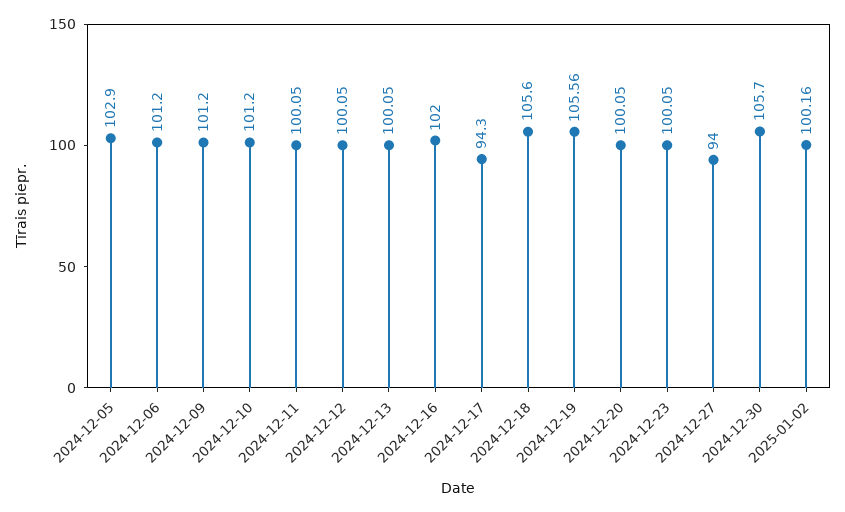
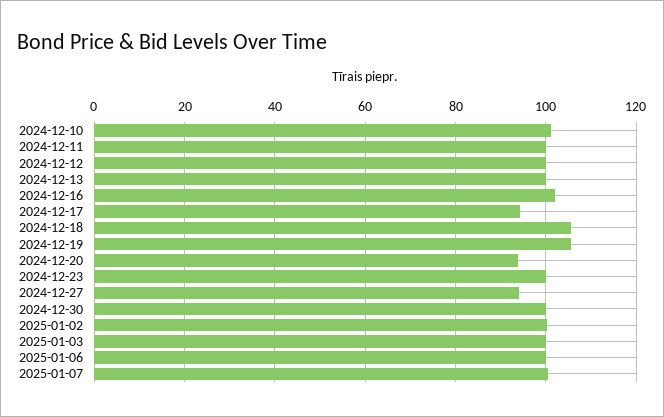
2024-12-05: 102.9 -> none
2024-12-06: 101.2 -> none
2024-12-09: 101.2 -> none
2024-12-20: 100.05 -> 94
2024-12-30: 105.7 -> 100
2025-01-03: none -> 100
2025-01-06: none -> 100
2025-01-07: none -> 100

